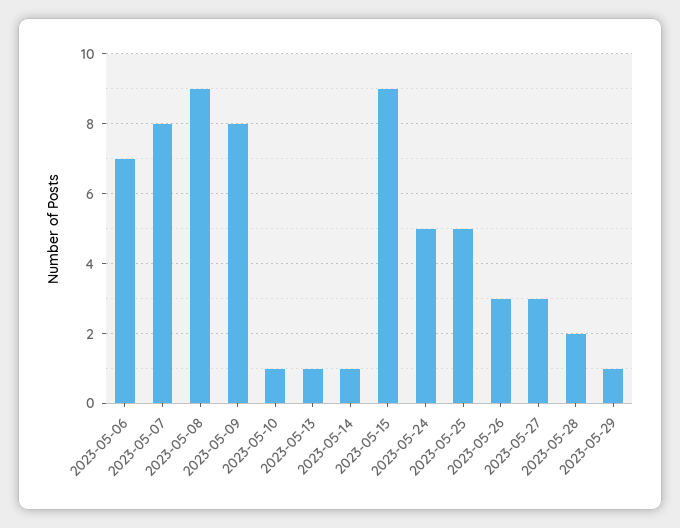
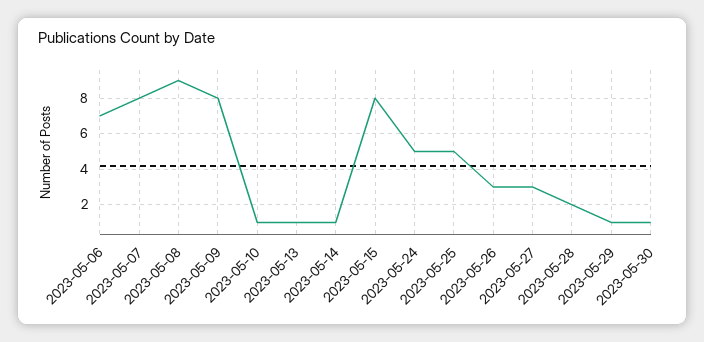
2023-05-15: 9 -> 8
2023-05-30: none -> 1

